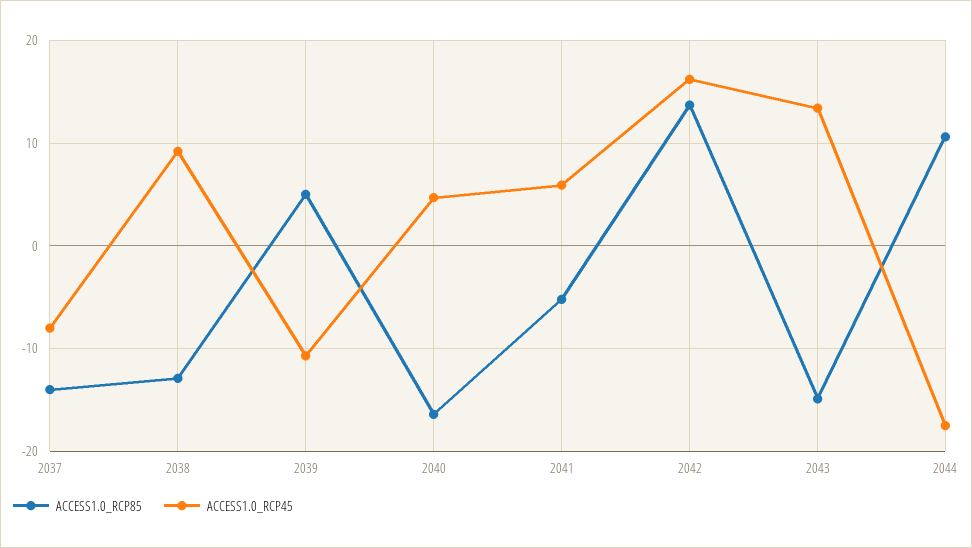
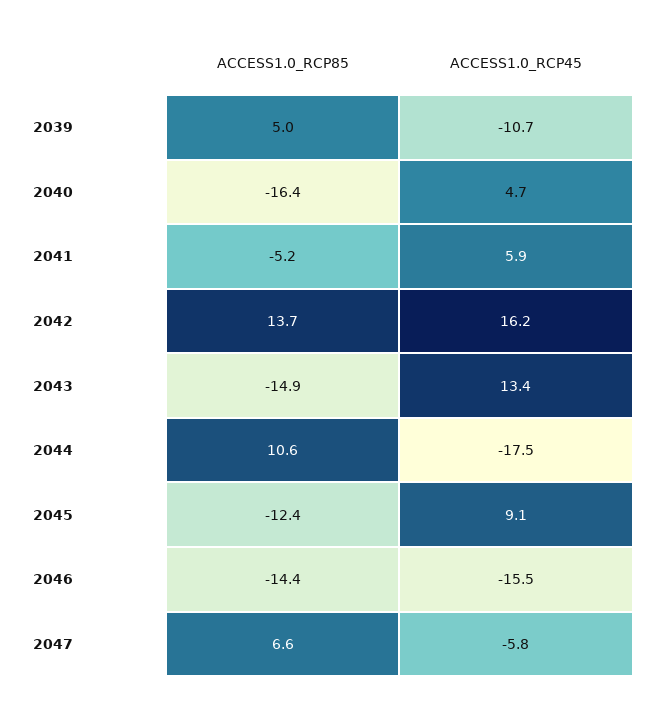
ACCESS1.0_RCP85, 2037: -14 -> none
ACCESS1.0_RCP45, 2037: -8 -> none
ACCESS1.0_RCP85, 2038: -13 -> none
ACCESS1.0_RCP45, 2038: 9 -> none
ACCESS1.0_RCP85, 2045: none -> -12.4
ACCESS1.0_RCP45, 2045: none -> 9.1
ACCESS1.0_RCP85, 2046: none -> -14.4
ACCESS1.0_RCP45, 2046: none -> -15.5
ACCESS1.0_RCP85, 2047: none -> 6.6
ACCESS1.0_RCP45, 2047: none -> -5.8

